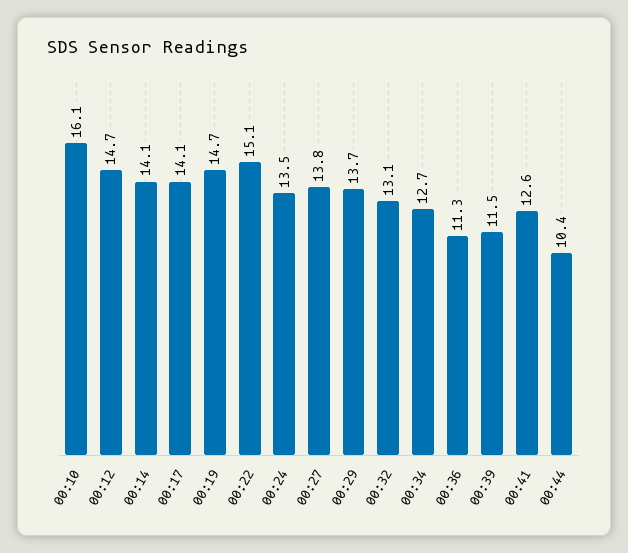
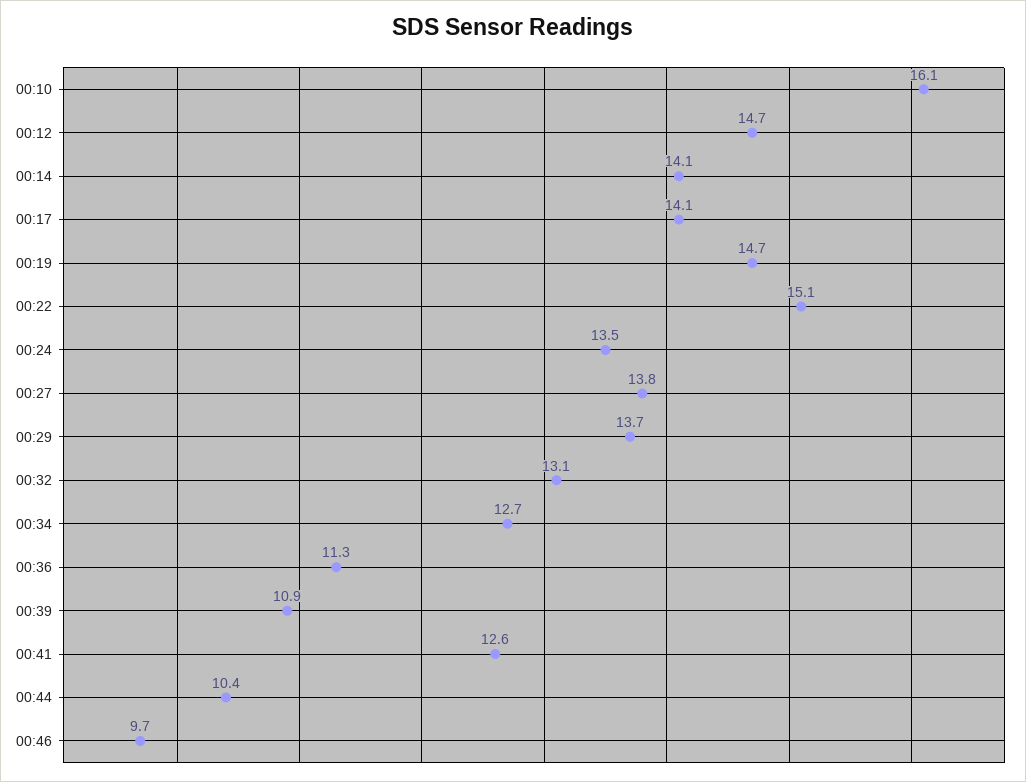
00:39: 11.5 -> 10.9
00:46: none -> 9.7

